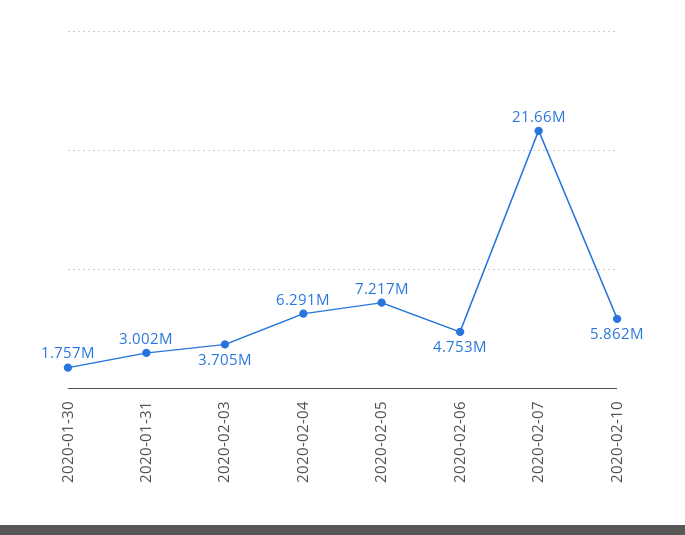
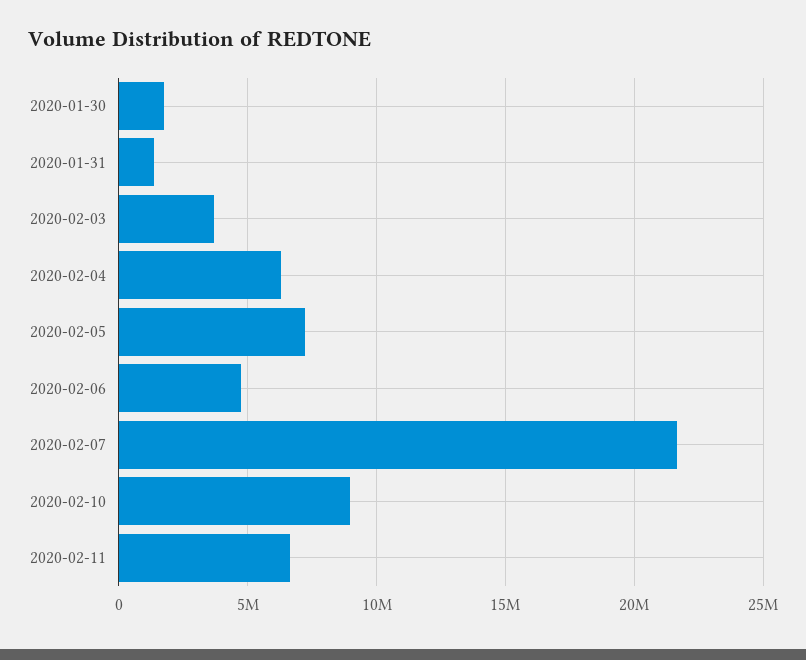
2020-01-31: 3002000 -> 1500000
2020-02-10: 5862000 -> 9000000
2020-02-11: none -> 6500000

